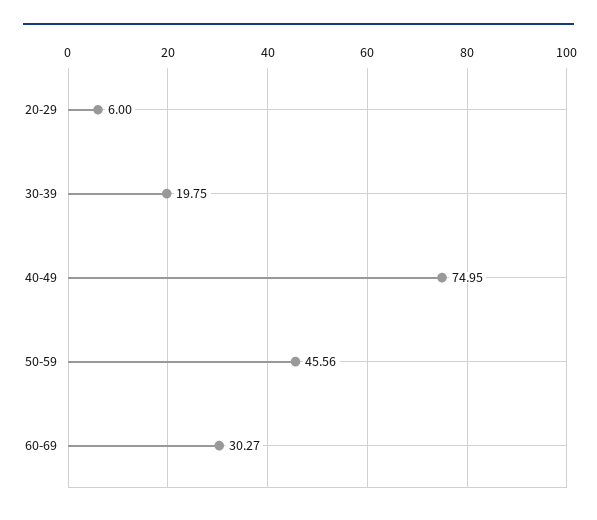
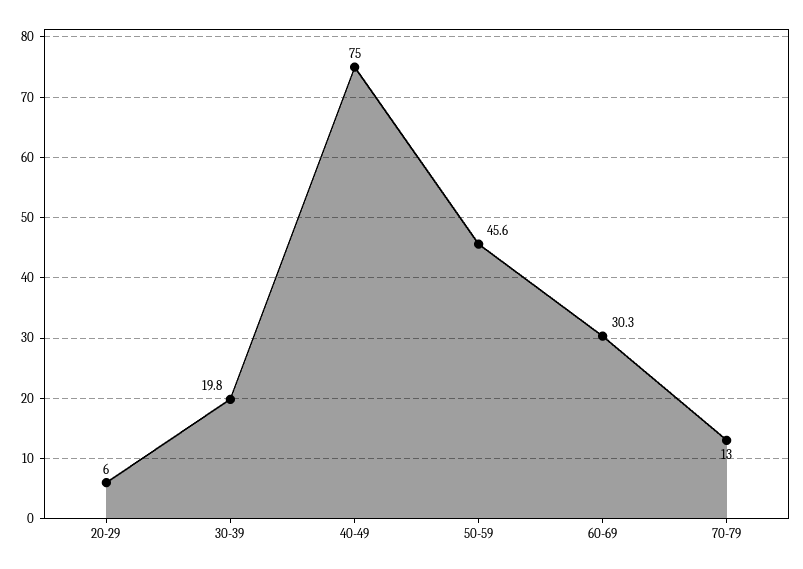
70-79: none -> 13

